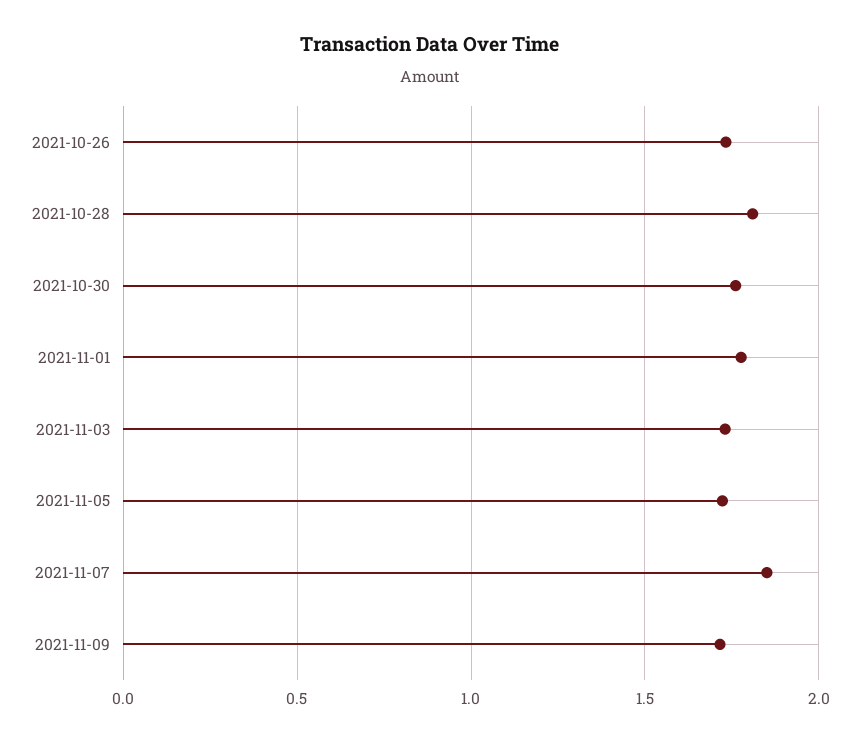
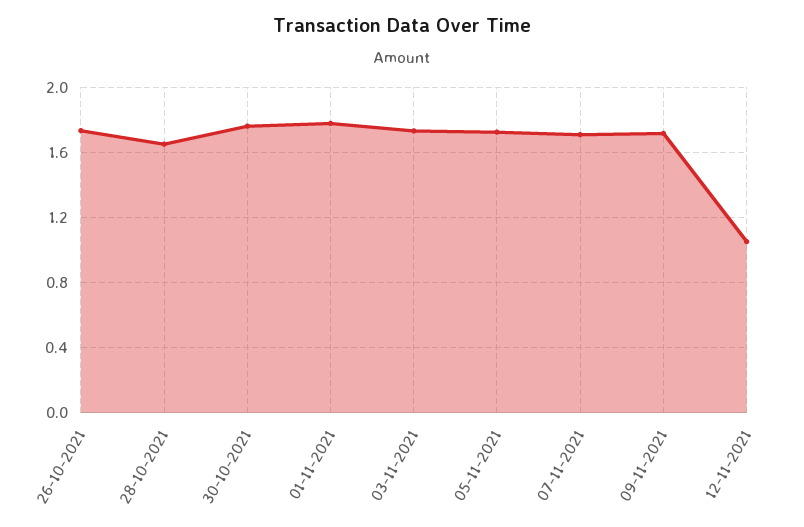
2021-10-28: 1.8 -> 1.65
2021-11-07: 1.85 -> 1.7
12-11-2021: none -> 1.05

